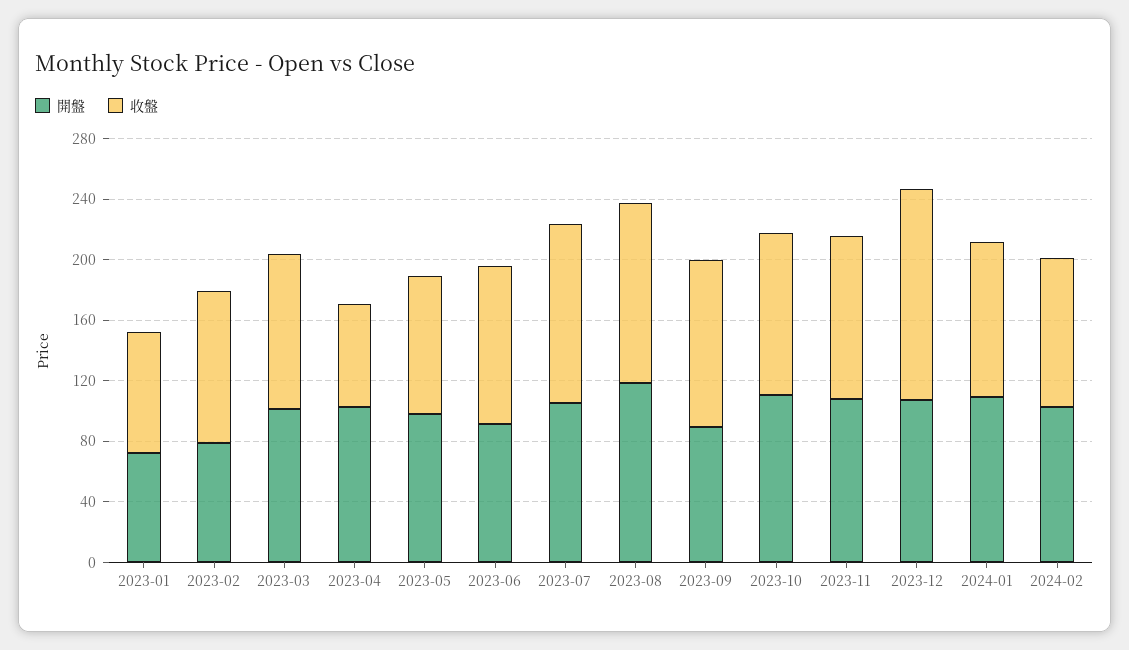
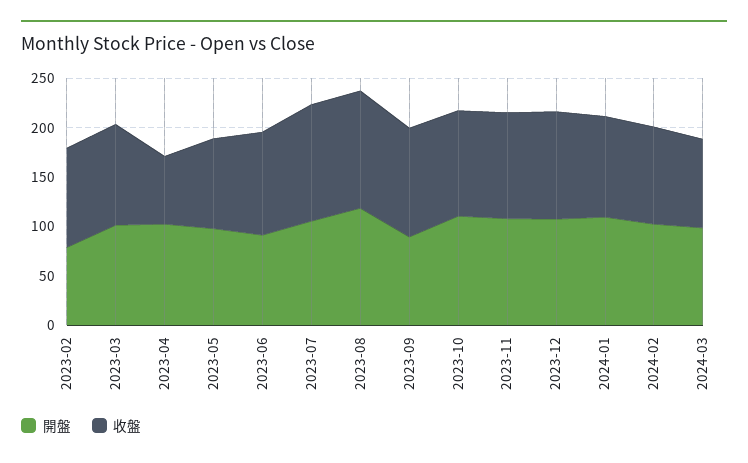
開盤, 2023-01: 70 -> none
收盤, 2023-01: 80 -> none
收盤, 2023-12: 140 -> 110
開盤, 2024-03: none -> 100
收盤, 2024-03: none -> 90

